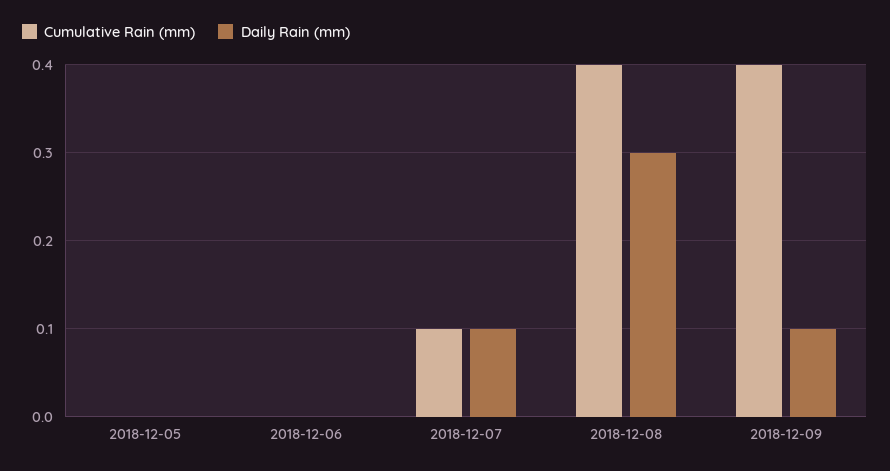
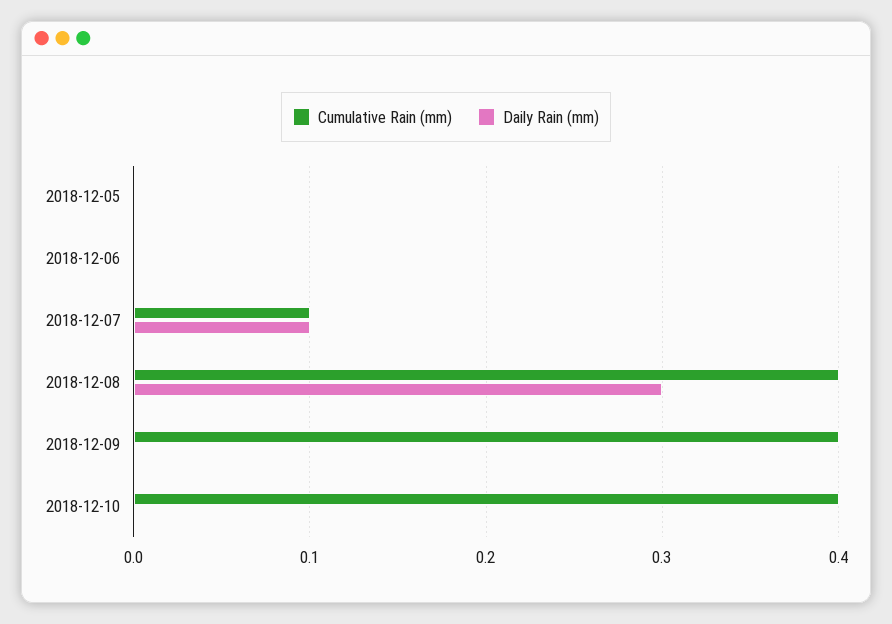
Daily Rain (mm), 2018-12-09: 0.1 -> 0
Cumulative Rain (mm), 2018-12-10: none -> 0.4
Daily Rain (mm), 2018-12-10: none -> 0

